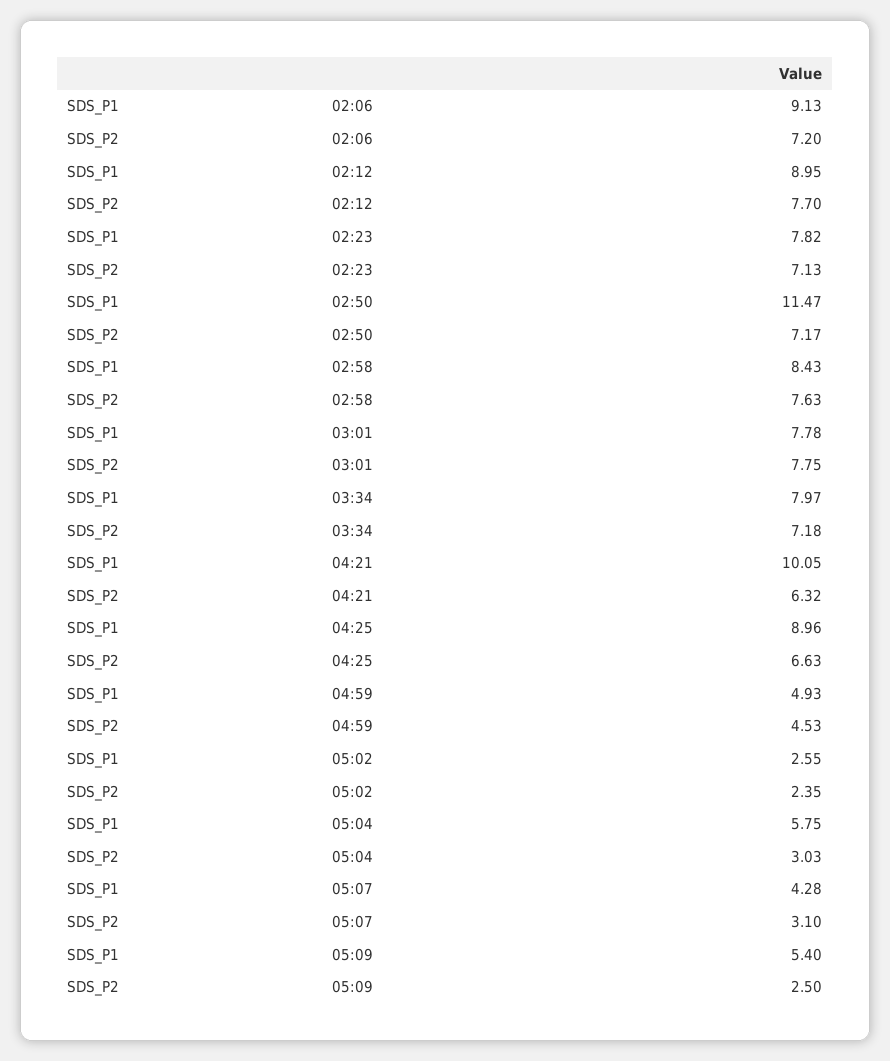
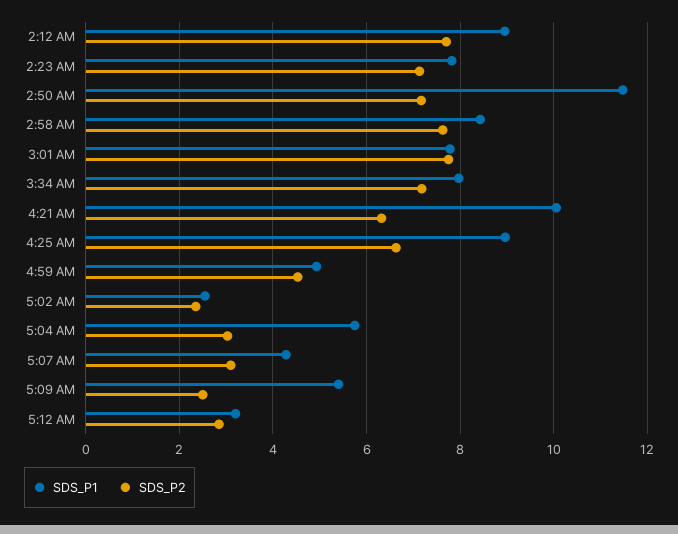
SDS_P1, 02:06: 9.13 -> none
SDS_P2, 02:06: 7.2 -> none
SDS_P1, 5:12 AM: none -> 3.2
SDS_P2, 5:12 AM: none -> 2.8

